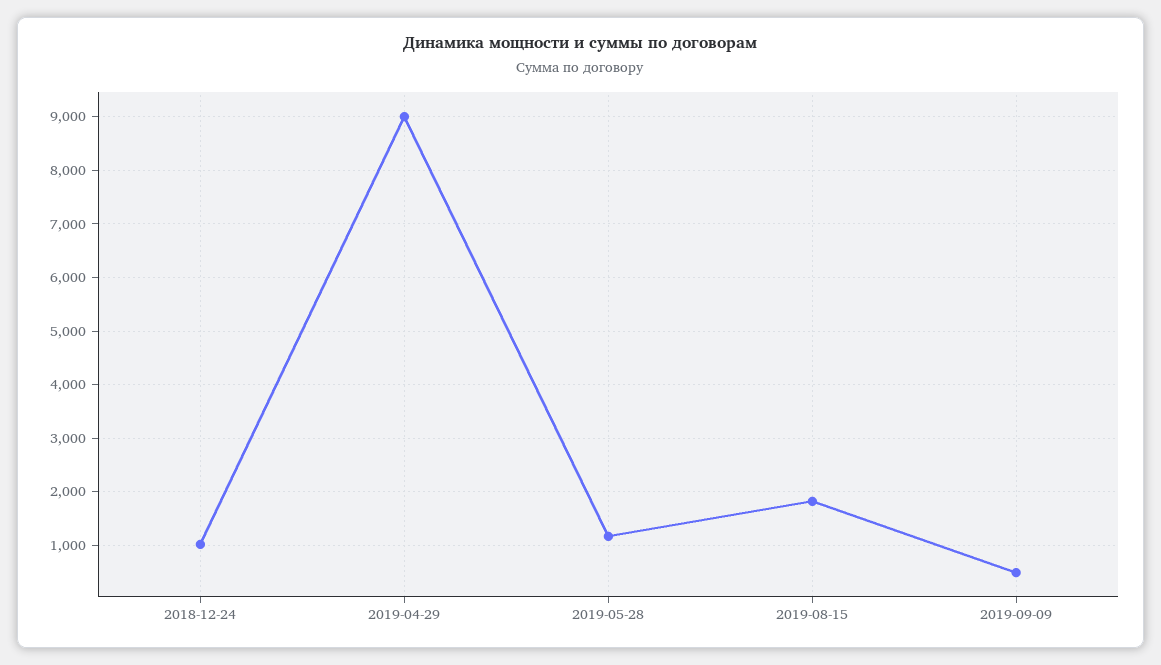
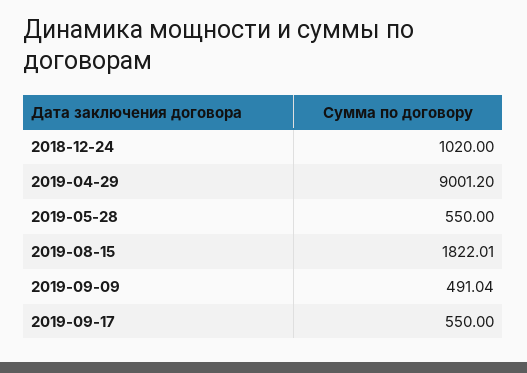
2019-05-28: 1200 -> 550
2019-09-17: none -> 550

